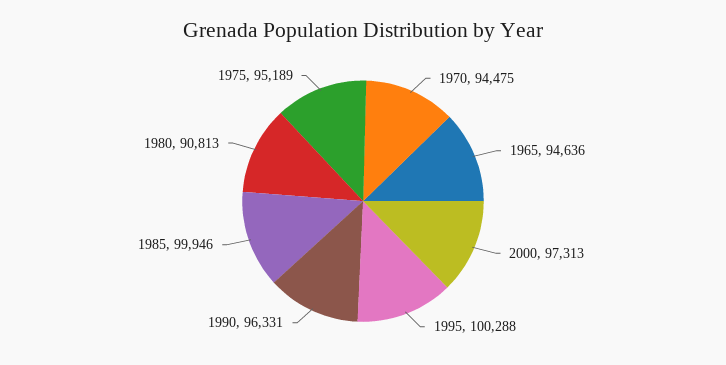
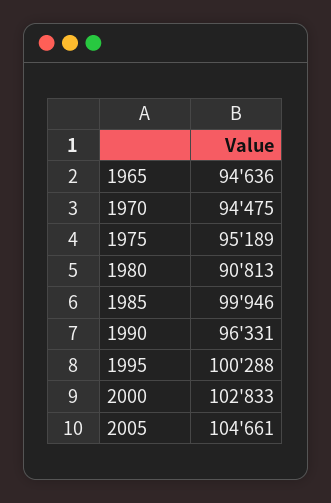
2000: 97313 -> 102833
2005: none -> 104661

